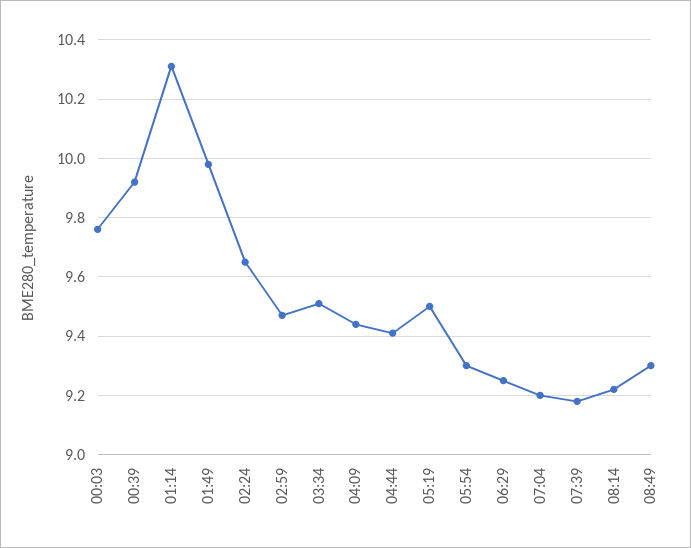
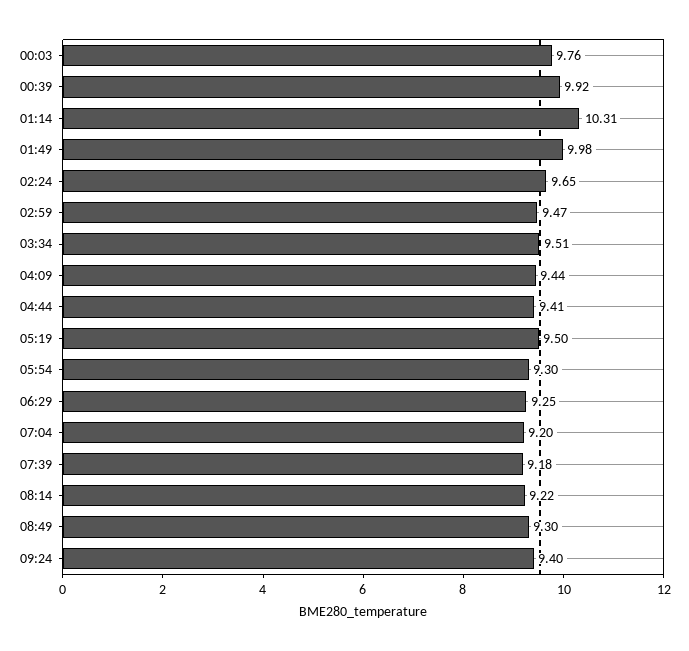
09:24: none -> 9.4

